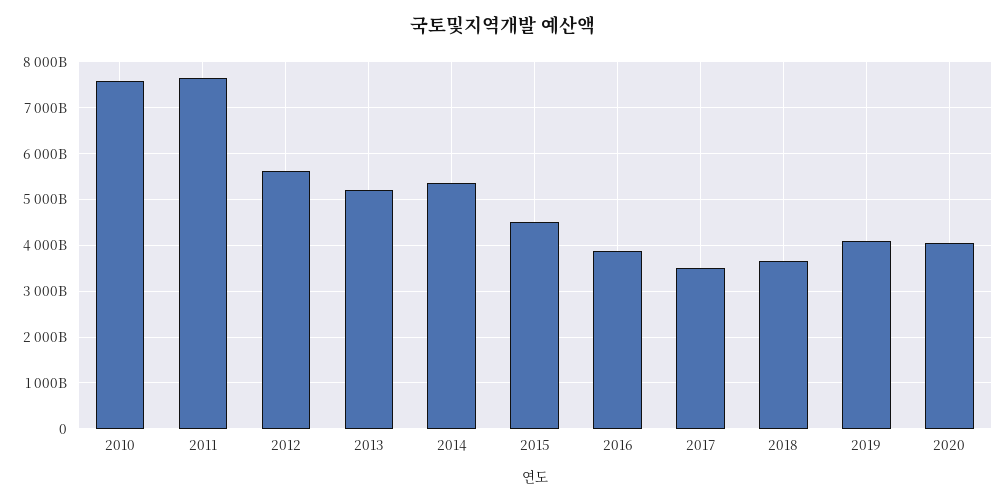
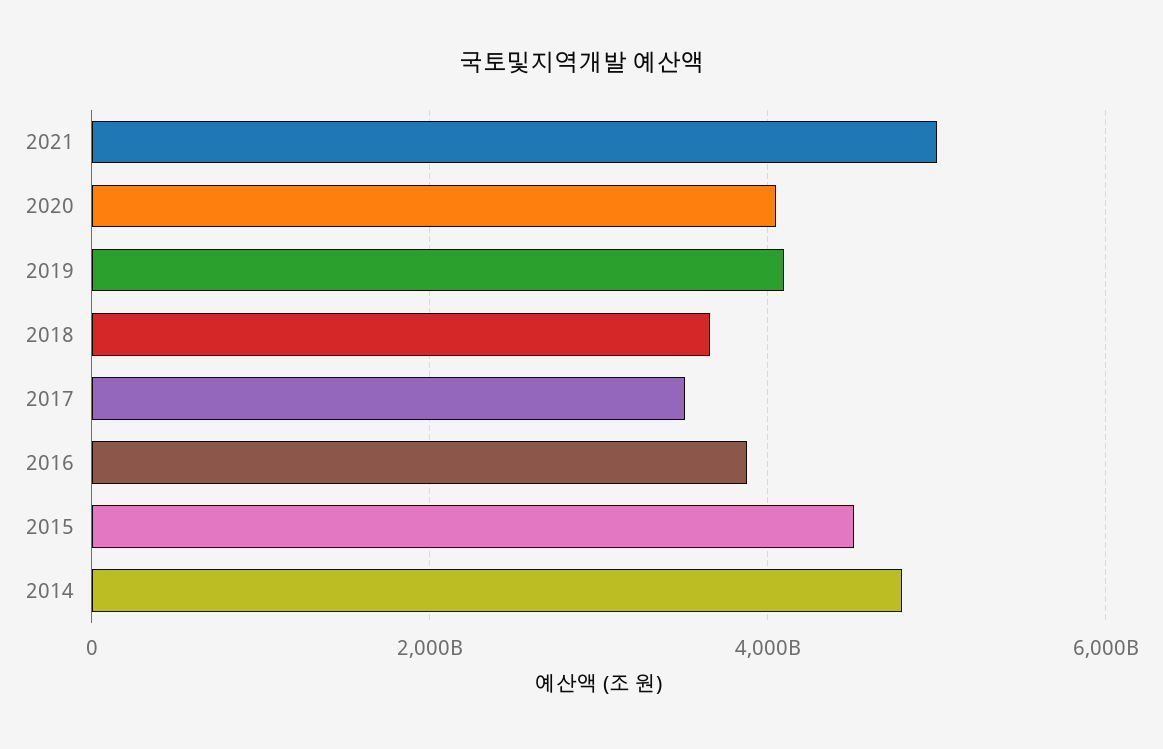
2010: 7600000000000 -> none
2011: 7600000000000 -> none
2012: 5600000000000 -> none
2013: 5200000000000 -> none
2014: 5400000000000 -> 4800000000000
2021: none -> 5000000000000

